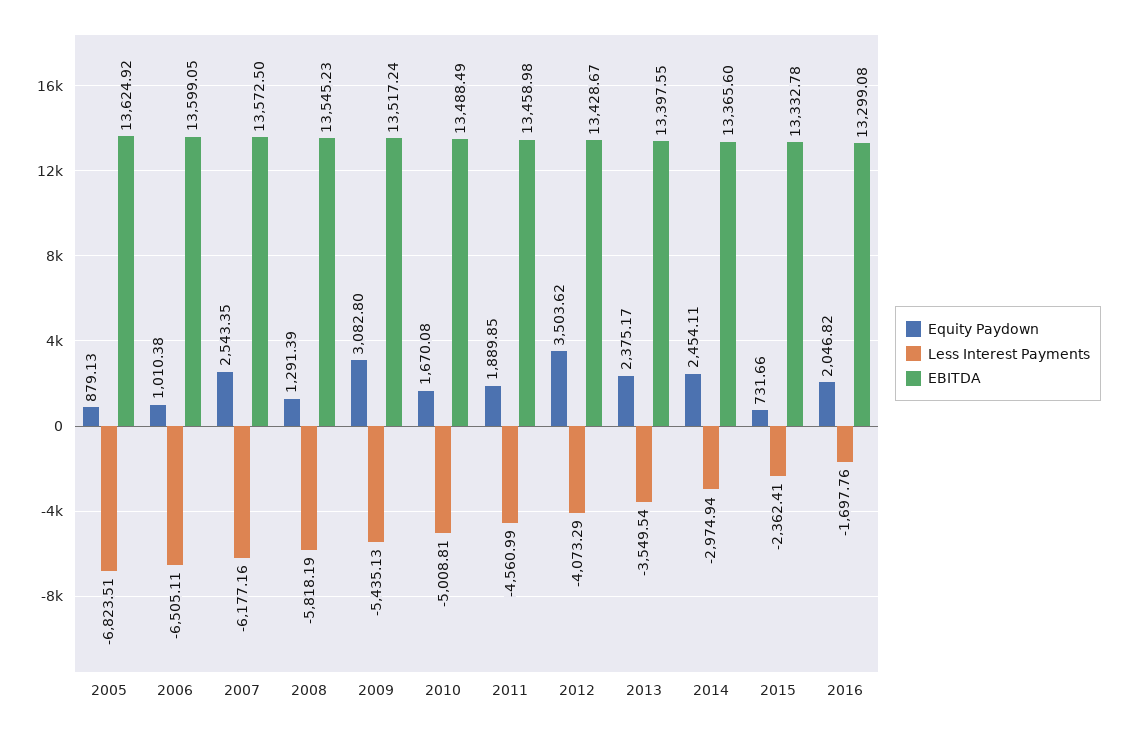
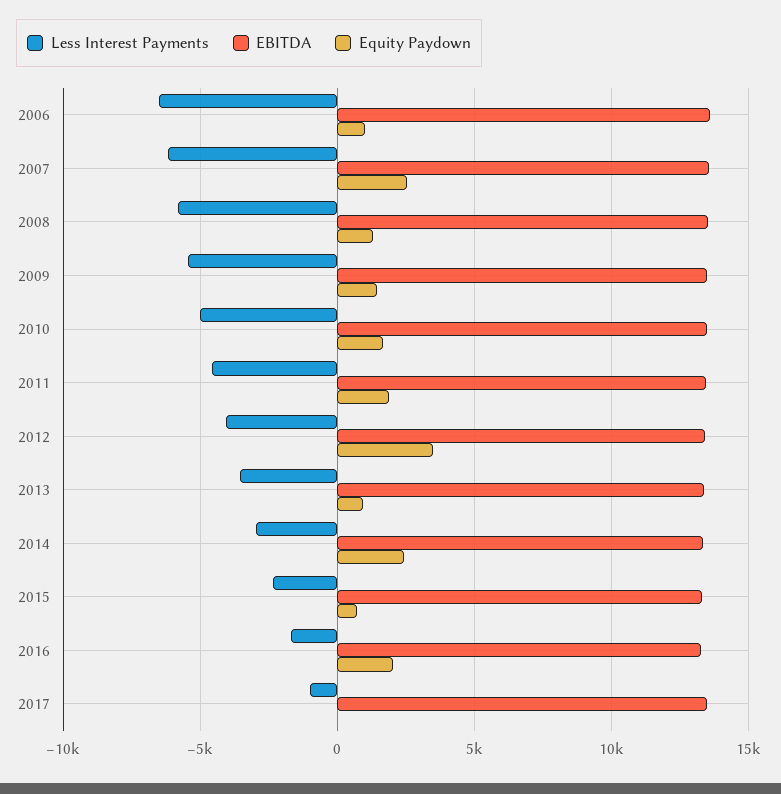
Equity Paydown, 2005: 879.13 -> none
Less Interest Payments, 2005: -6823.51 -> none
EBITDA, 2005: 13624.92 -> none
Equity Paydown, 2009: 3082.8 -> 1500
Equity Paydown, 2013: 2375.17 -> 1000
Less Interest Payments, 2017: none -> -1000
EBITDA, 2017: none -> 13500
Equity Paydown, 2017: none -> 0

